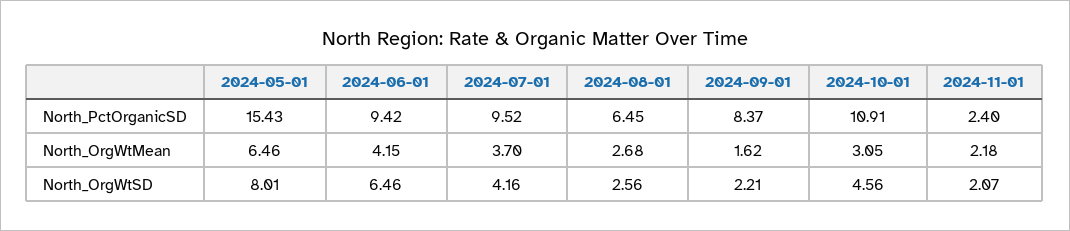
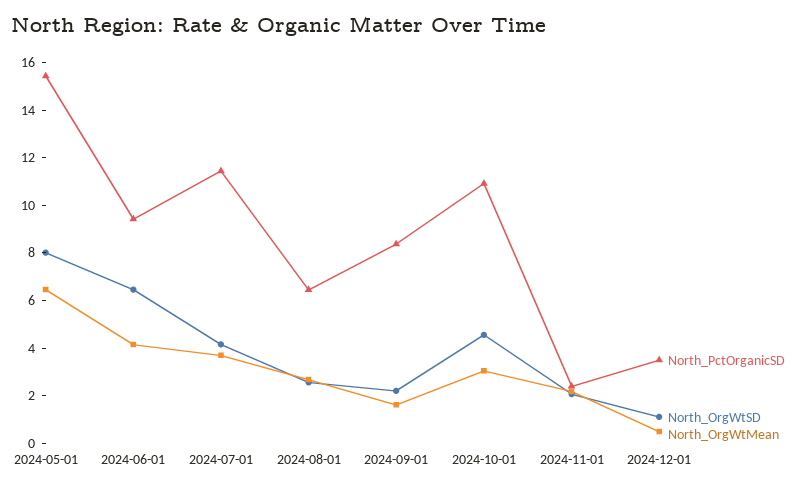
North_PctOrganicSD, 2024-07-01: 9.52 -> 11.5
North_PctOrganicSD, 2024-12-01: none -> 3.5
North_OrgWtSD, 2024-12-01: none -> 1
North_OrgWtMean, 2024-12-01: none -> 0.5

